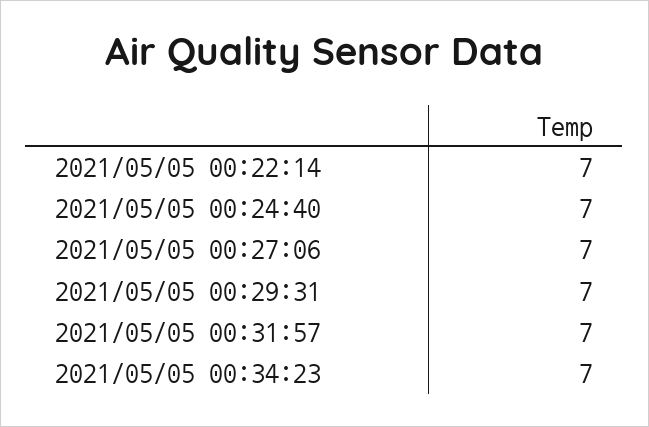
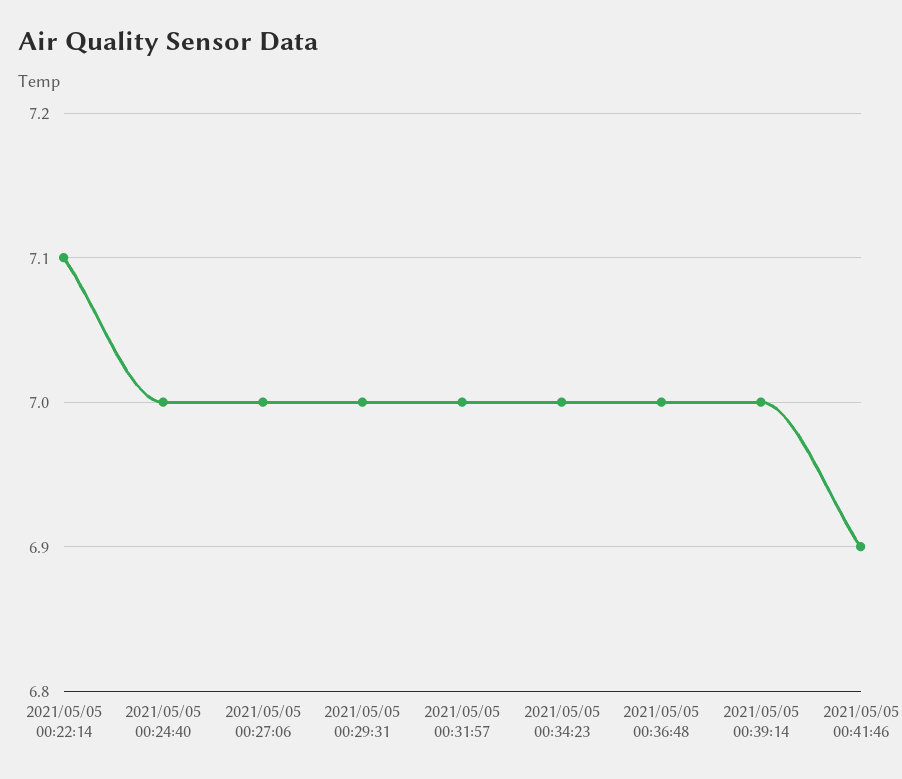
2021/05/05 00:22:14: 7 -> 7.1
2021/05/05 00:36:48: none -> 7
2021/05/05 00:39:14: none -> 7
2021/05/05 00:41:46: none -> 6.9

